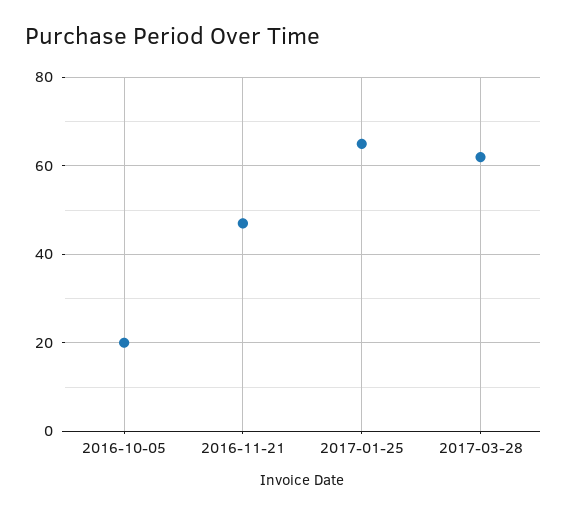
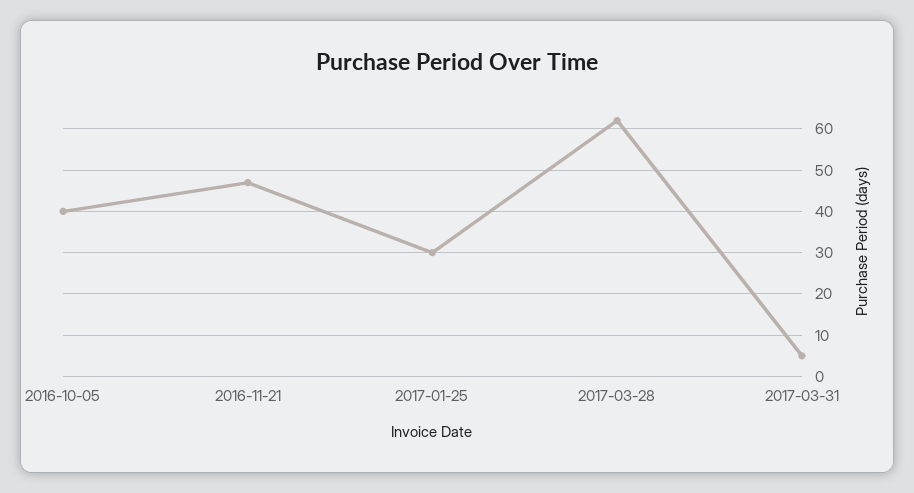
2016-10-05: 20 -> 40
2017-01-25: 65 -> 30
2017-03-31: none -> 5

